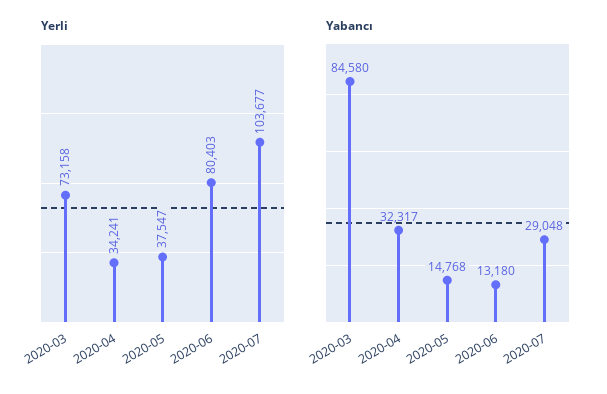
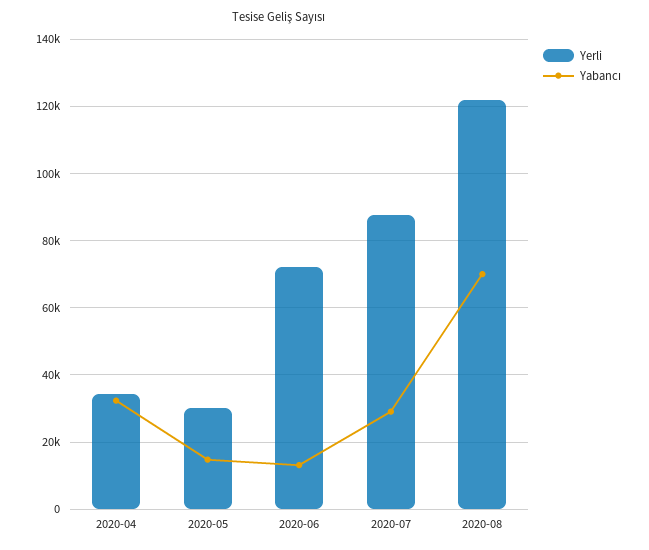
Yerli, 2020-03: 73158 -> none
Yerli, 2020-05: 37547 -> 30000
Yerli, 2020-06: 80403 -> 72000
Yerli, 2020-07: 103677 -> 88000
Yabancı, 2020-03: 84580 -> none
Yerli, 2020-08: none -> 122000
Yabancı, 2020-08: none -> 70000

